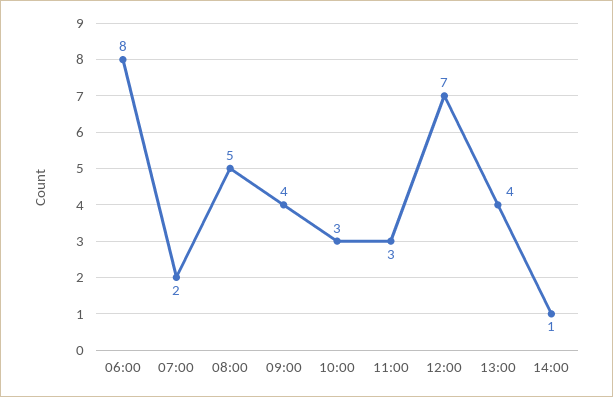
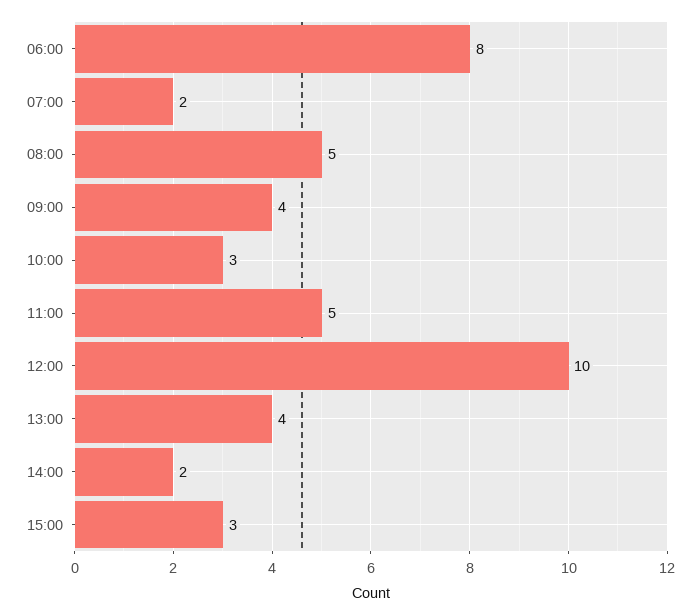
11:00: 3 -> 5
12:00: 7 -> 10
14:00: 1 -> 2
15:00: none -> 3

